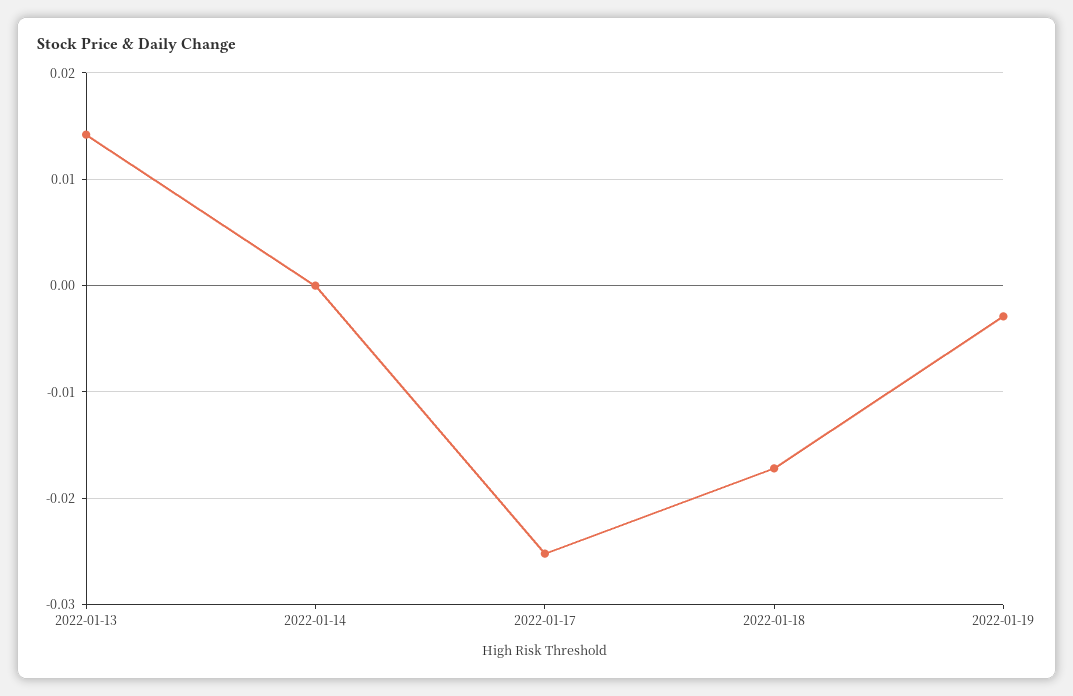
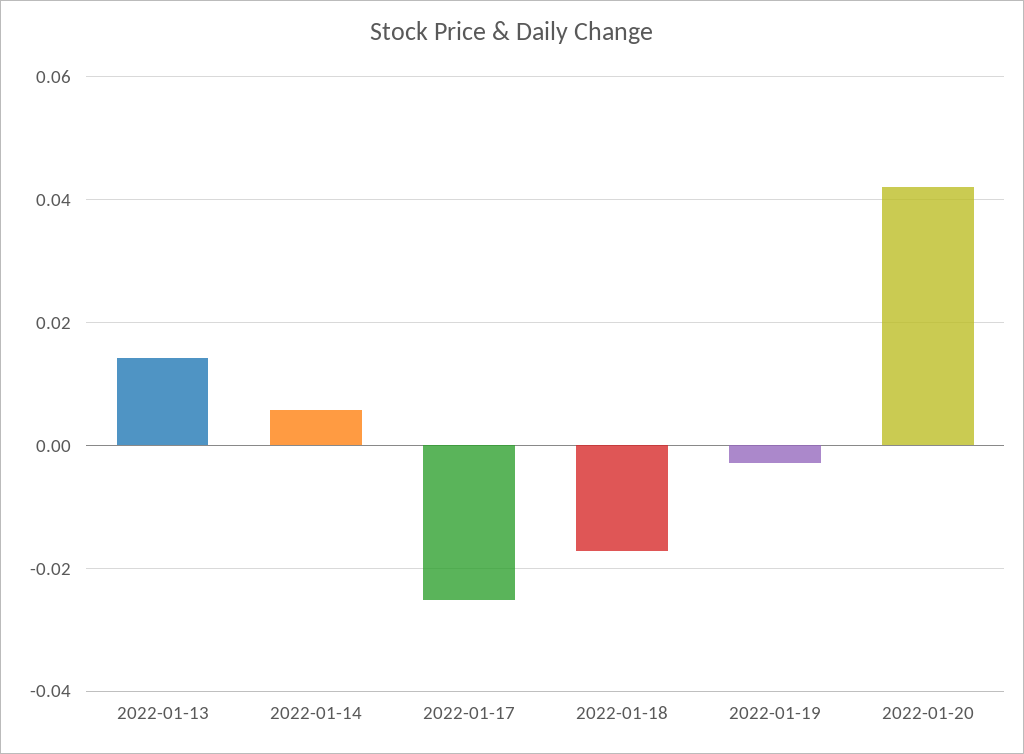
2022-01-14: 0 -> 0.006
2022-01-20: none -> 0.042

